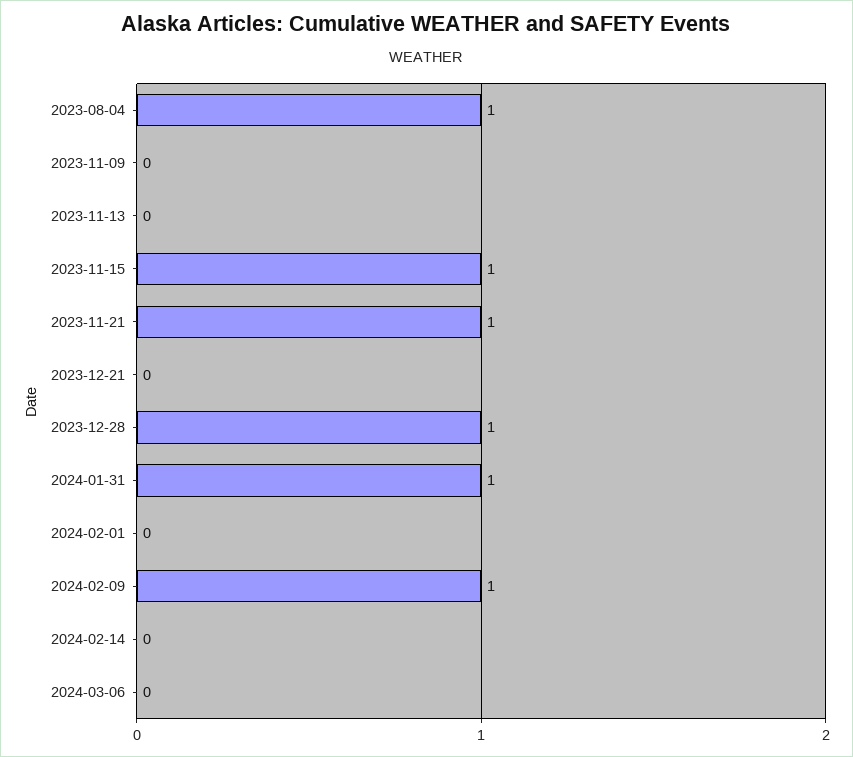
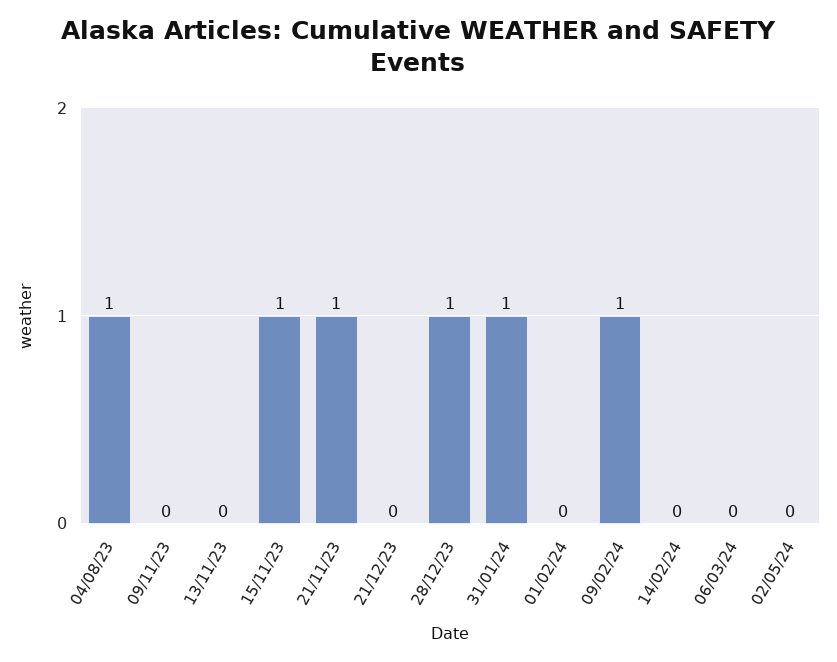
02/05/24: none -> 0

